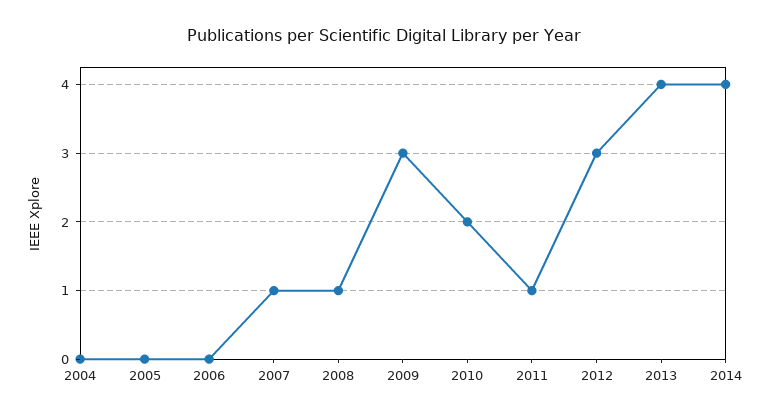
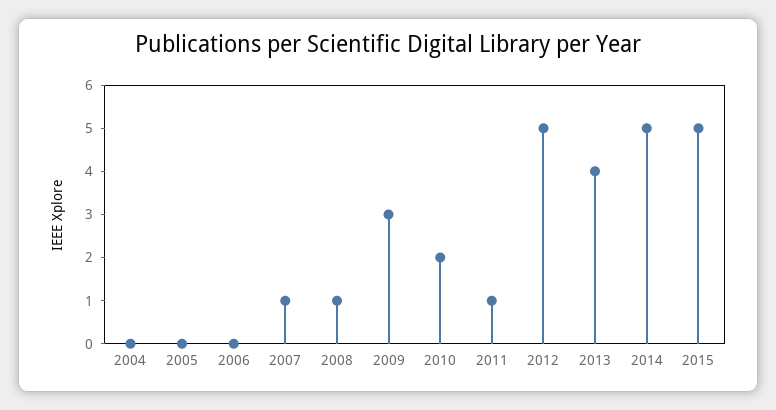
2012: 3 -> 5
2014: 4 -> 5
2015: none -> 5

